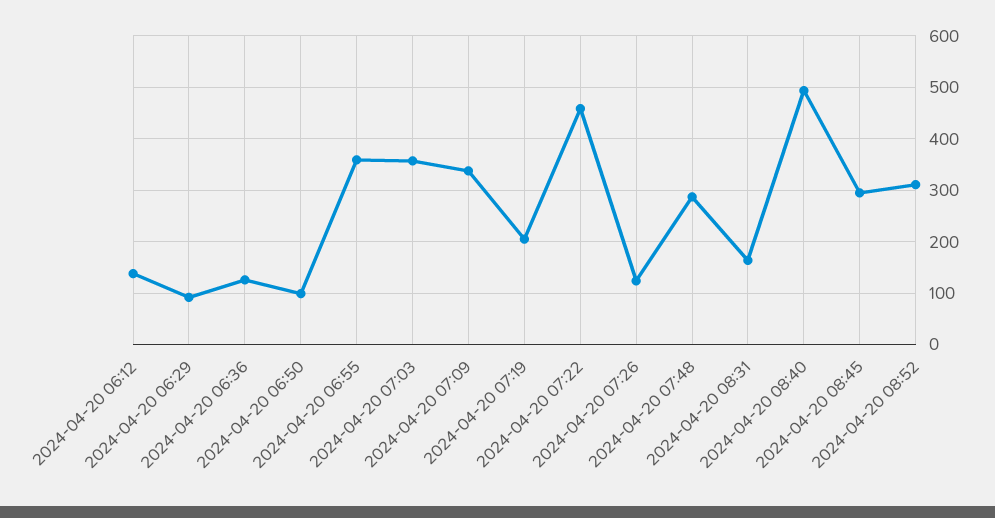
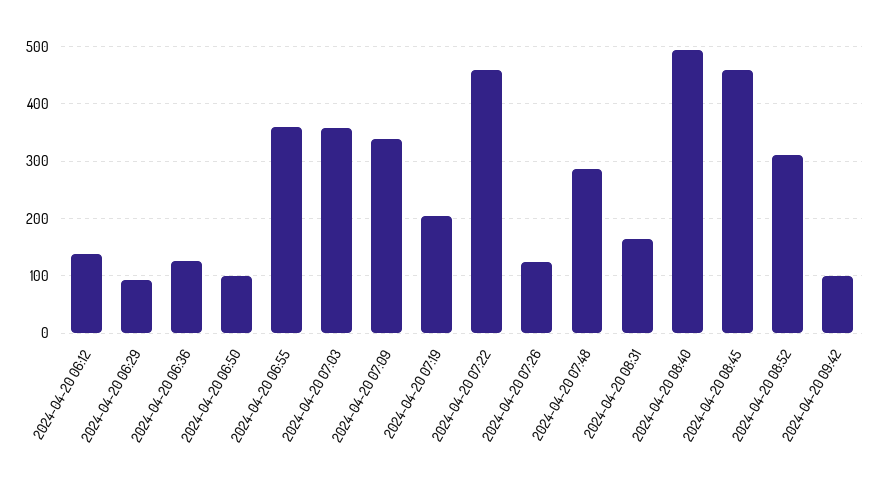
2024-04-20 08:45: 300 -> 460
2024-04-20 09:42: none -> 100

